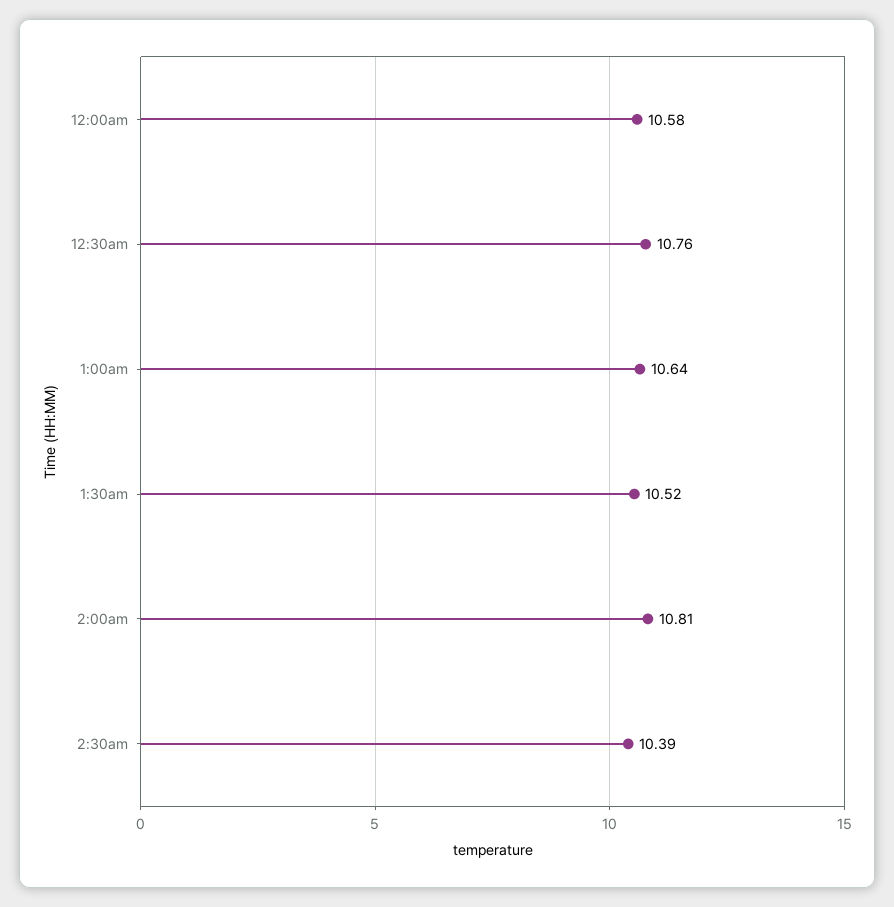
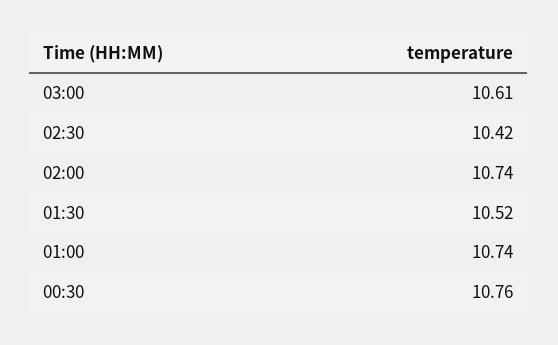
12:00am: 10.58 -> none
1:00am: 10.64 -> 10.74
2:00am: 10.81 -> 10.74
2:30am: 10.39 -> 10.42
03:00: none -> 10.61

